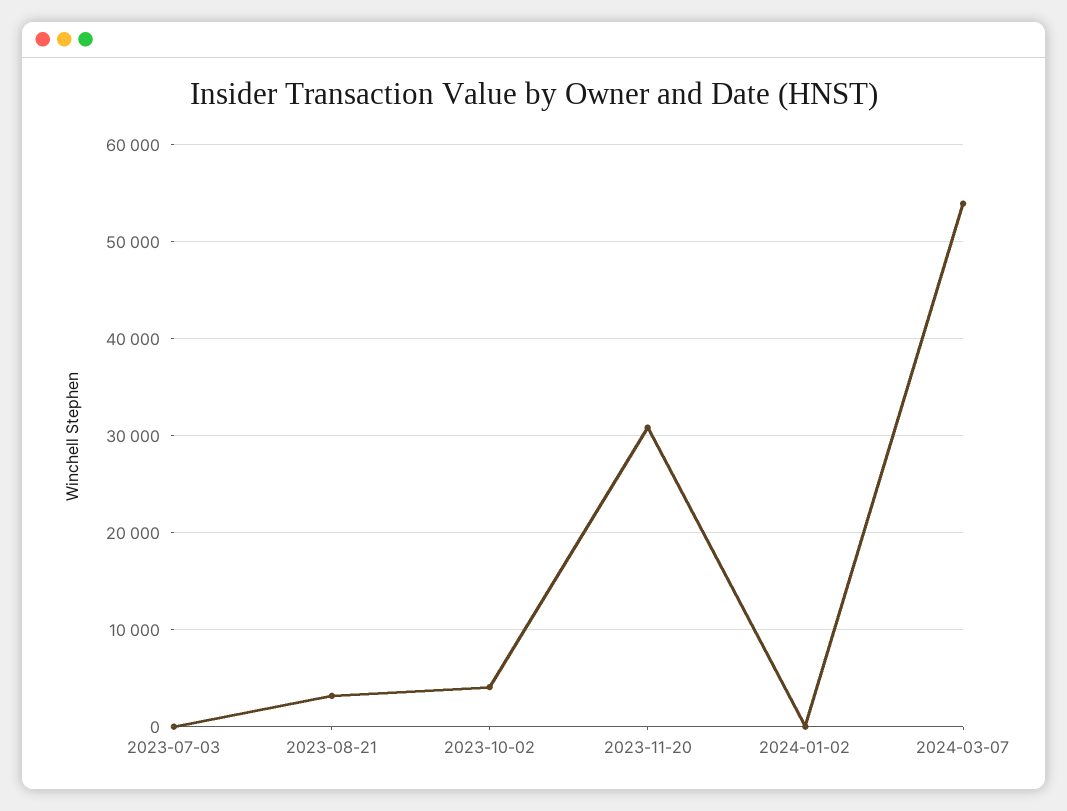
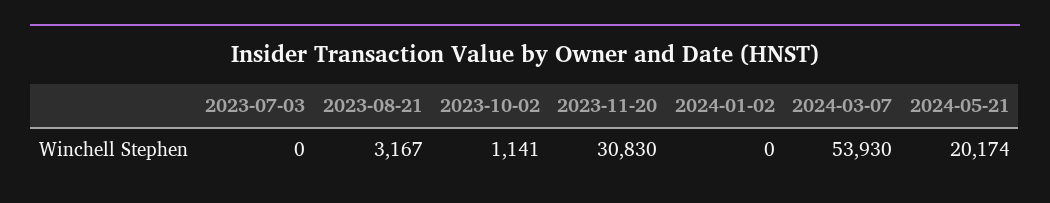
2023-10-02: 4000 -> 1141
2024-05-21: none -> 20174

